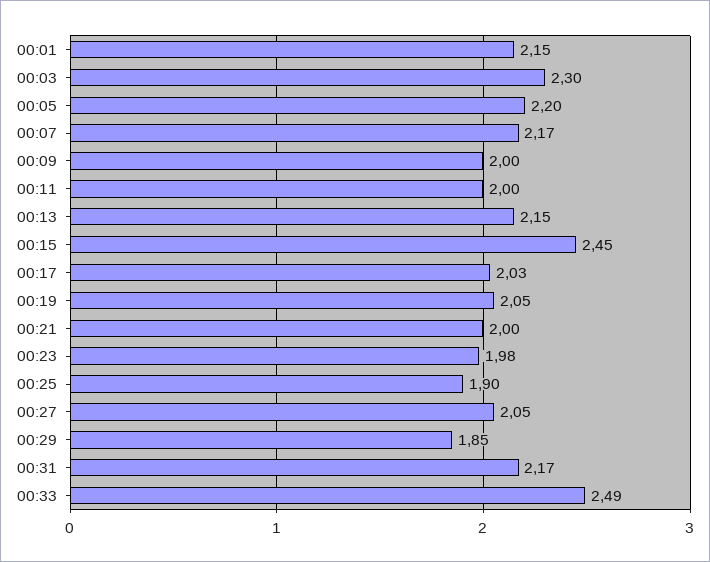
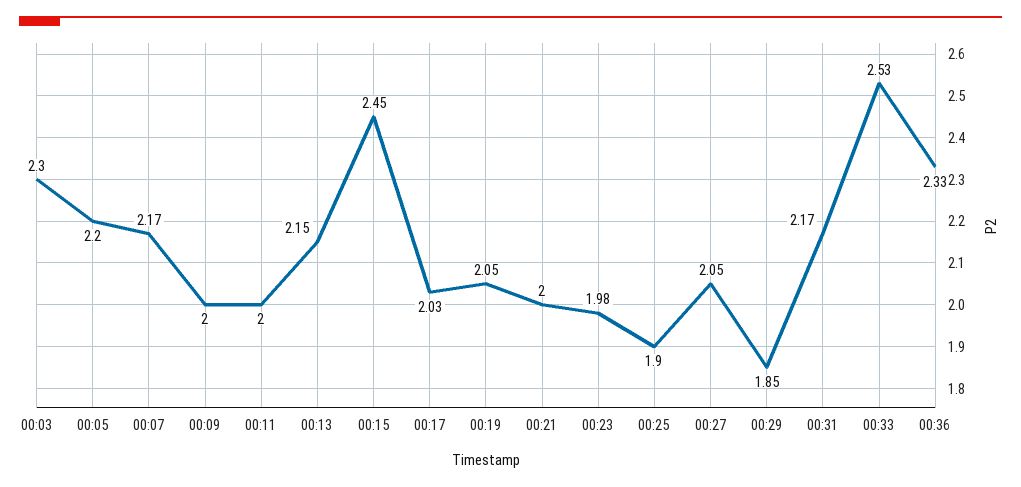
00:01: 2.15 -> none
00:33: 2.49 -> 2.53
00:36: none -> 2.33

